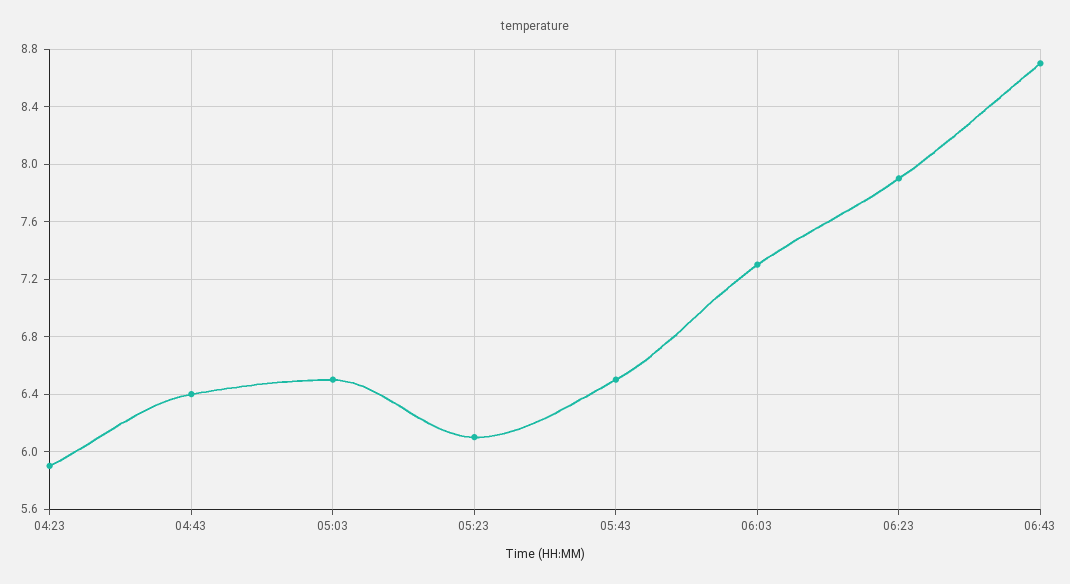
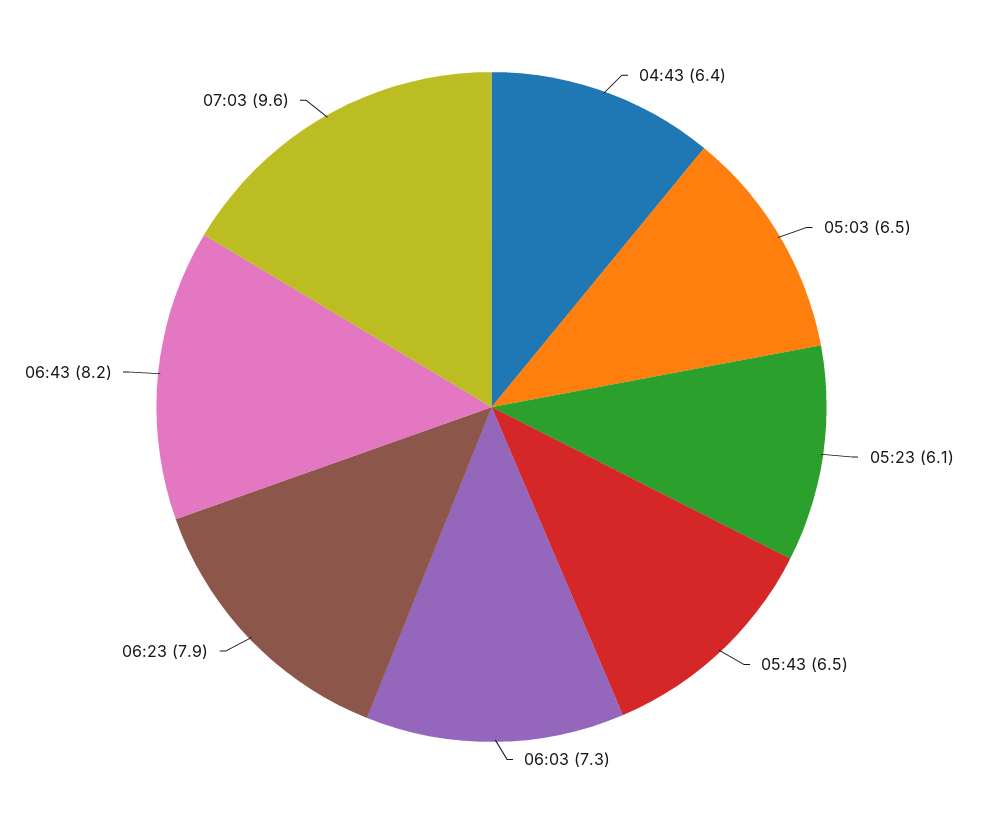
04:23: 5.9 -> none
06:43: 8.7 -> 8.2
07:03: none -> 9.6

